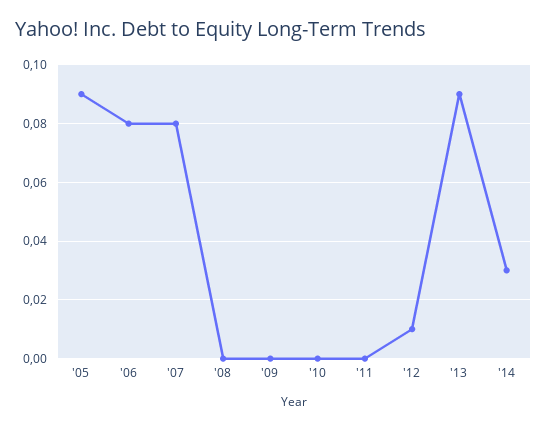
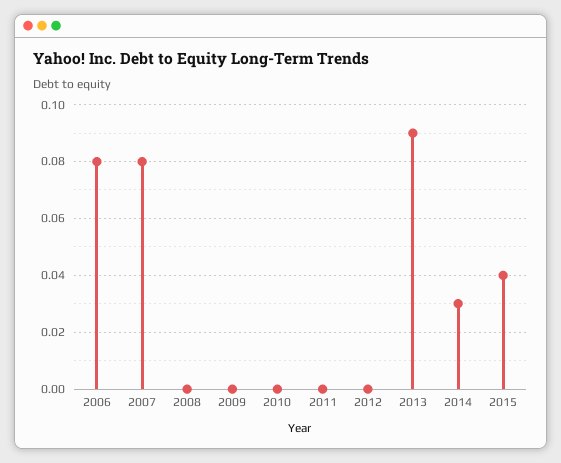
'05: 0.09 -> none
'12: 0.01 -> 0
2015: none -> 0.04

